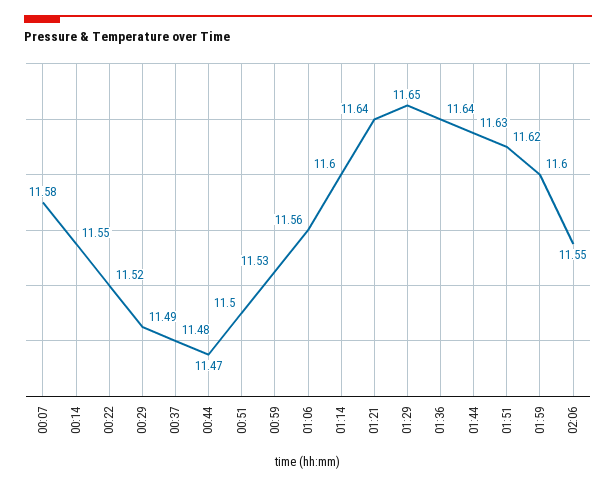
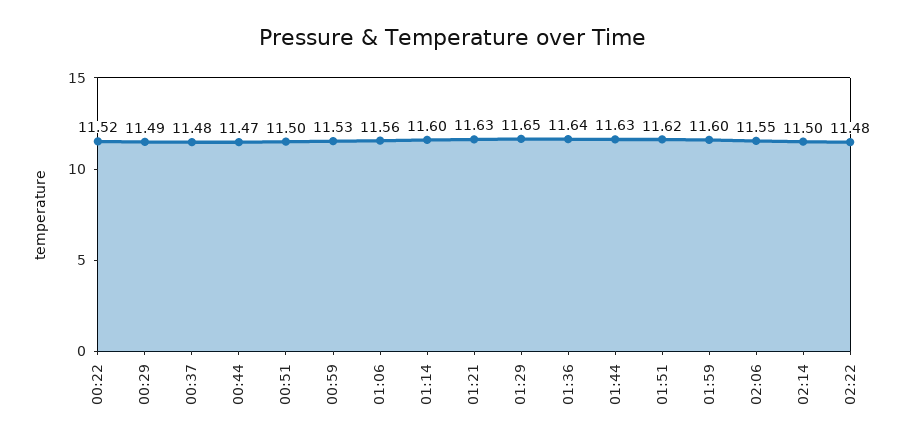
00:07: 11.58 -> none
00:14: 11.55 -> none
01:21: 11.64 -> 11.63
02:14: none -> 11.5
02:22: none -> 11.48

